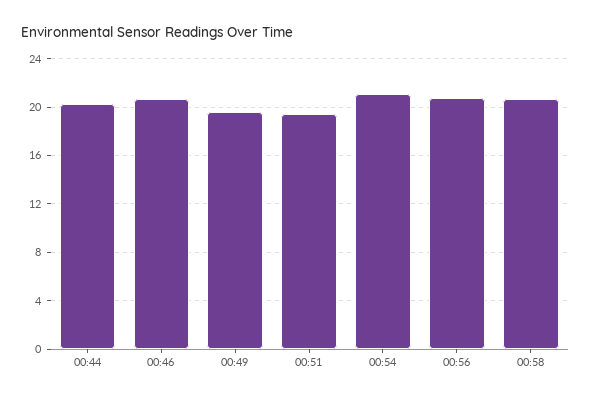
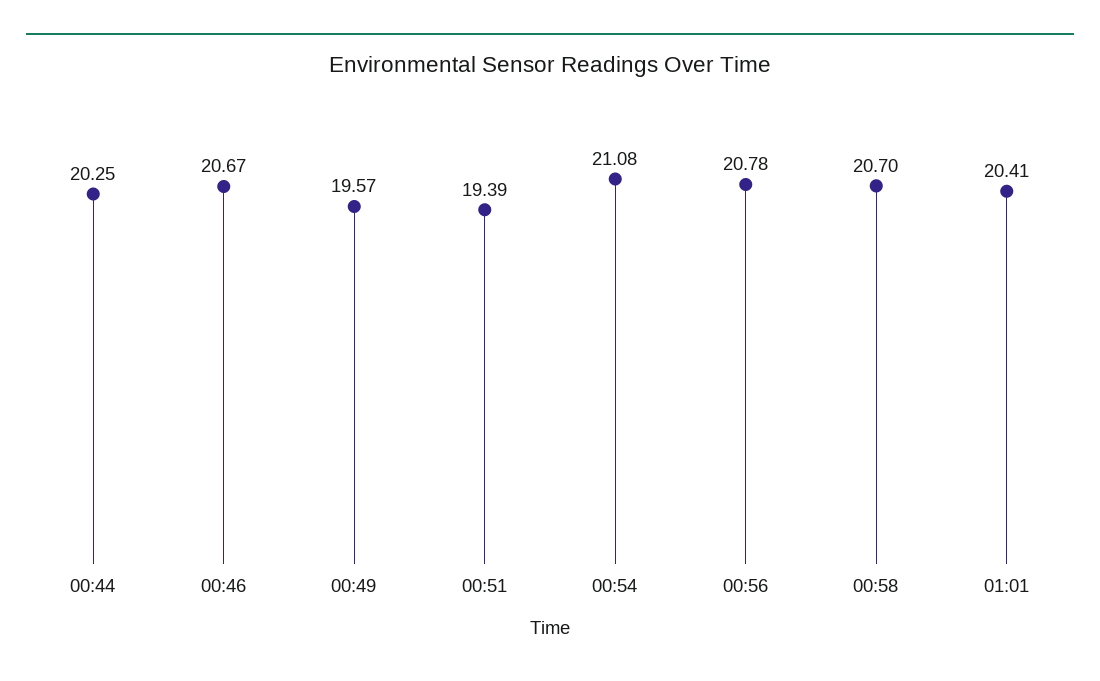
01:01: none -> 20.41

